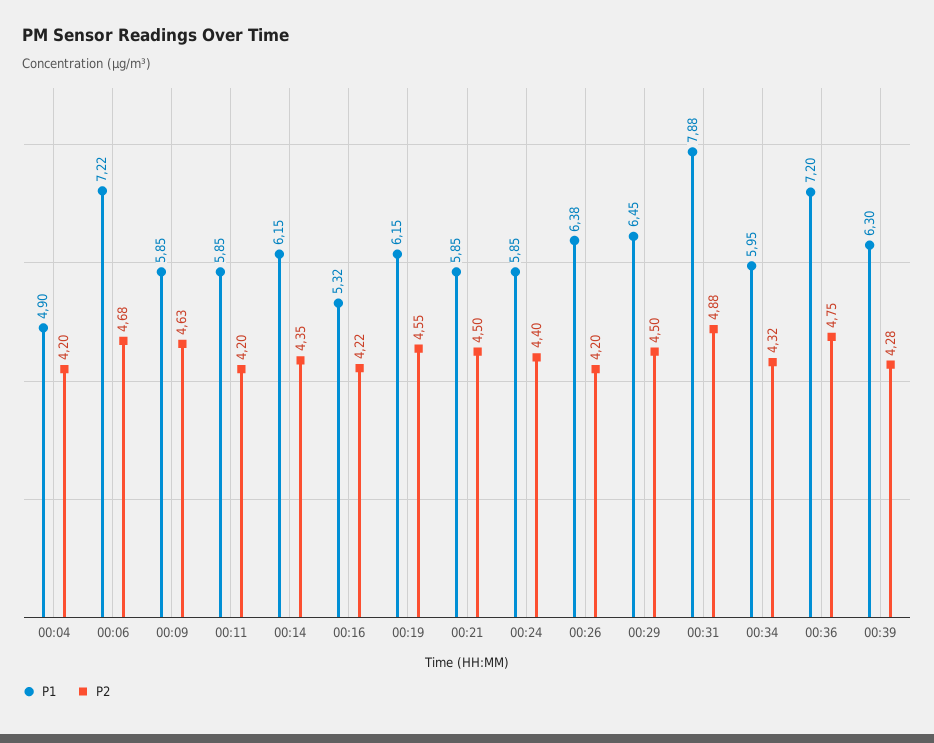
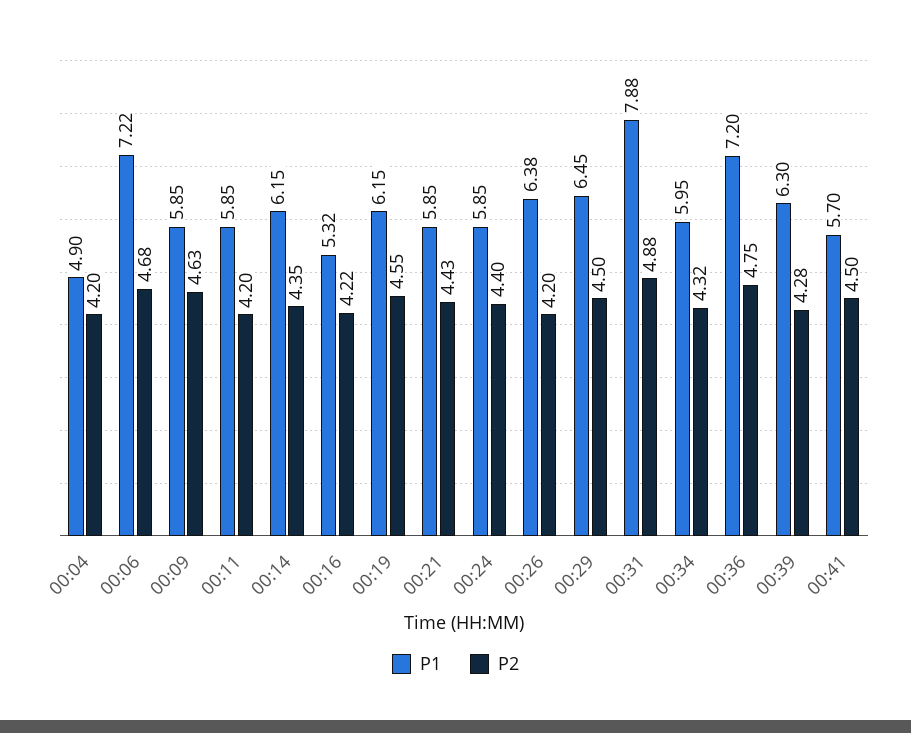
P2, 00:21: 4.5 -> 4.43
P1, 00:41: none -> 5.7
P2, 00:41: none -> 4.5

